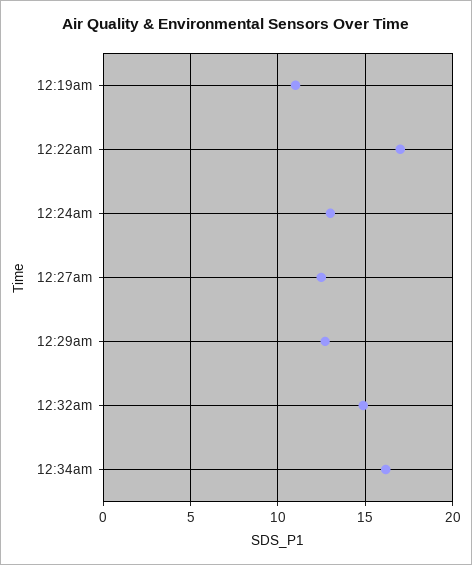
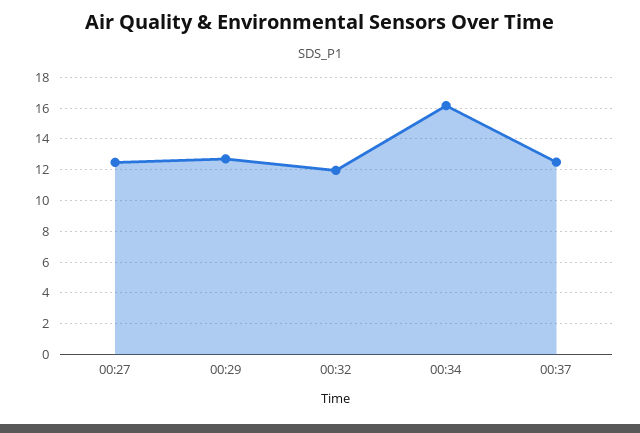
12:19am: 11 -> none
12:22am: 17 -> none
12:24am: 13 -> none
12:32am: 15 -> 12
00:37: none -> 12.5

